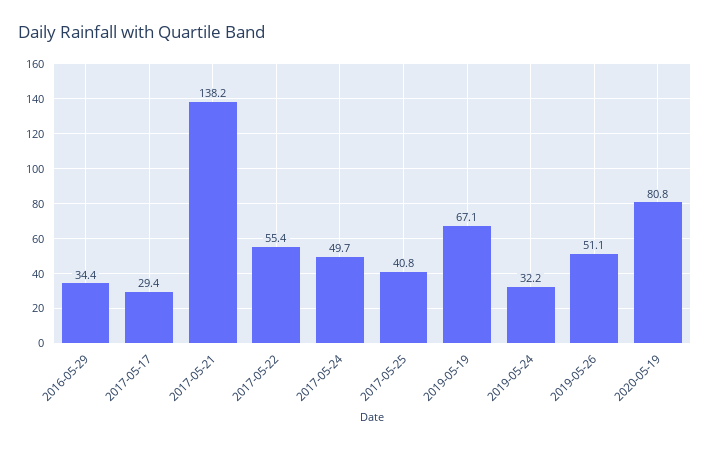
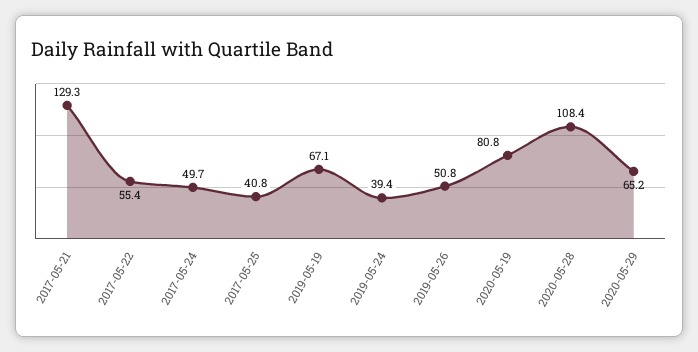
2016-05-29: 34.4 -> none
2017-05-17: 29.4 -> none
2017-05-21: 138.2 -> 129.3
2019-05-24: 32.2 -> 39.4
2019-05-26: 51.1 -> 50.8
2020-05-28: none -> 108.4
2020-05-29: none -> 65.2

